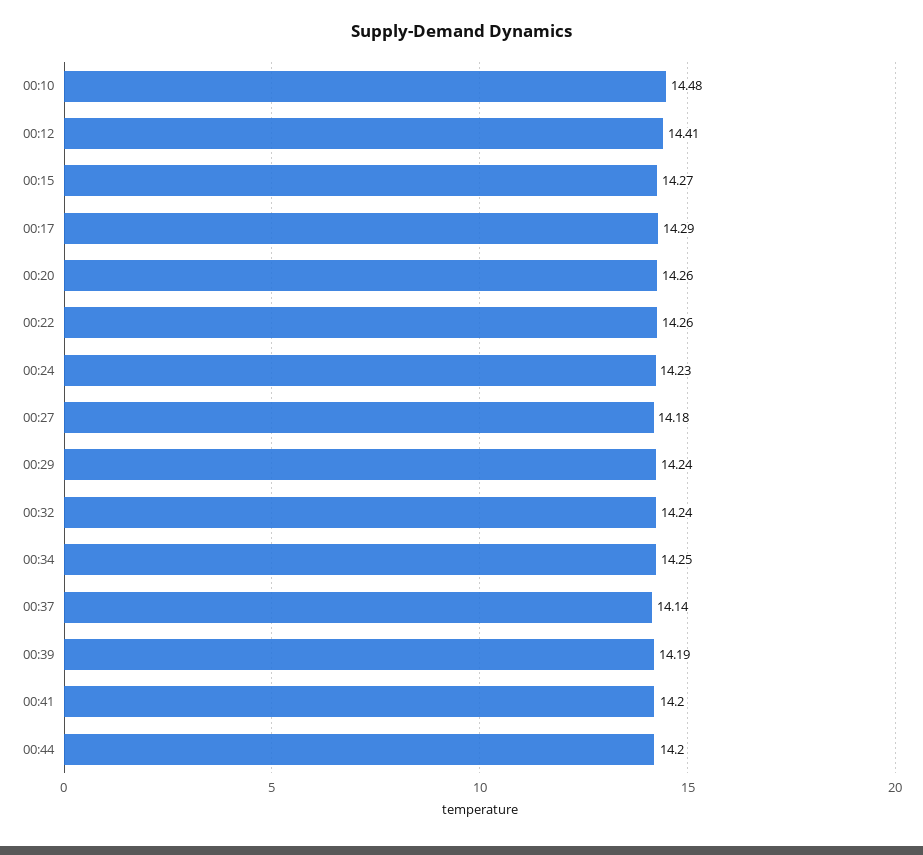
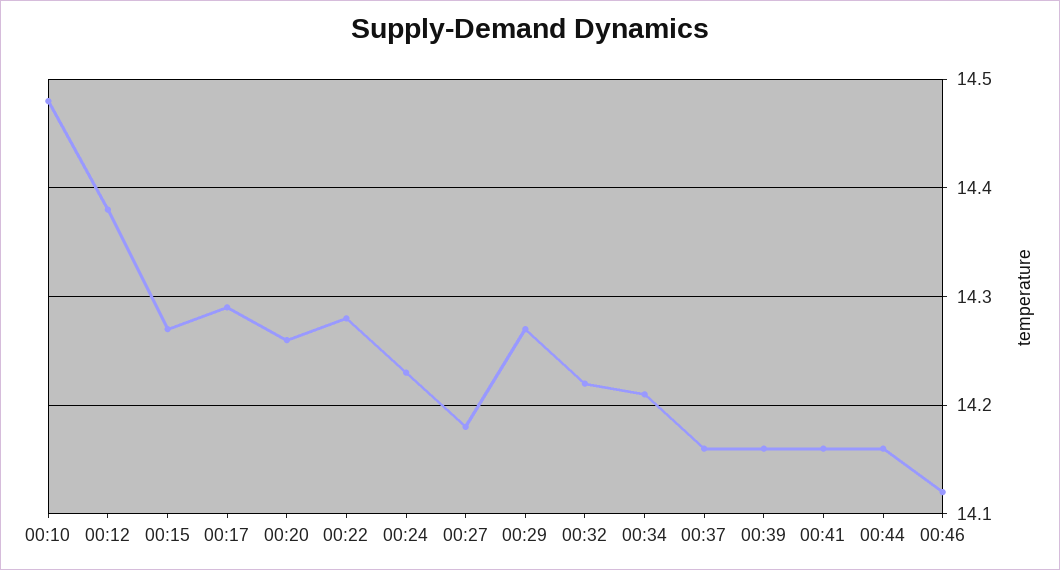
00:12: 14.41 -> 14.38
00:22: 14.26 -> 14.28
00:29: 14.24 -> 14.27
00:32: 14.24 -> 14.22
00:34: 14.25 -> 14.21
00:37: 14.14 -> 14.16
00:39: 14.19 -> 14.16
00:41: 14.2 -> 14.16
00:44: 14.2 -> 14.16
00:46: none -> 14.12

